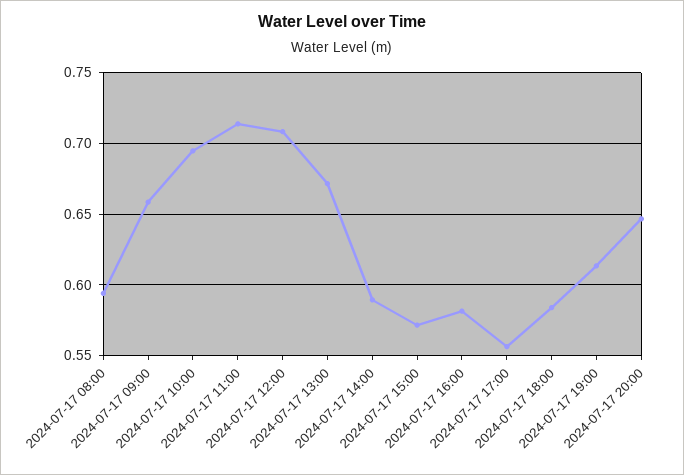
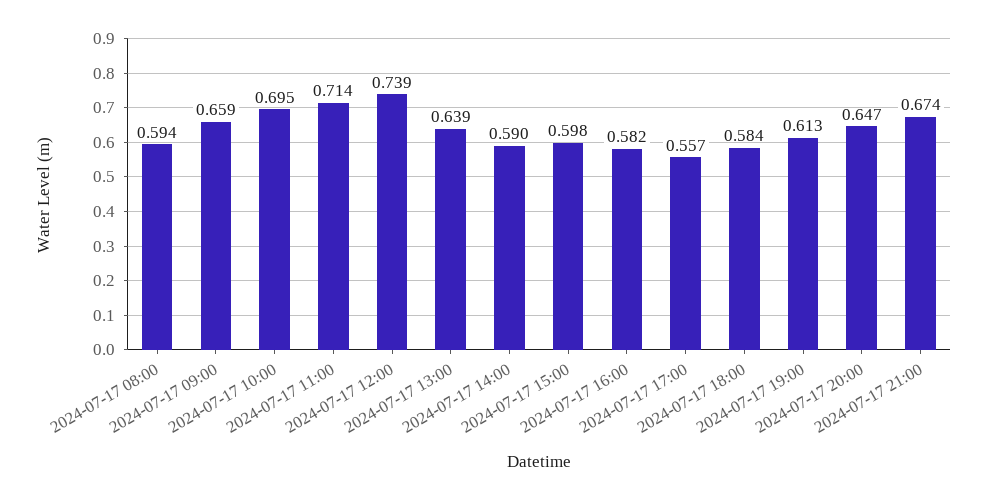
2024-07-17 12:00: 0.71 -> 0.739
2024-07-17 13:00: 0.67 -> 0.639
2024-07-17 15:00: 0.57 -> 0.598
2024-07-17 21:00: none -> 0.674

